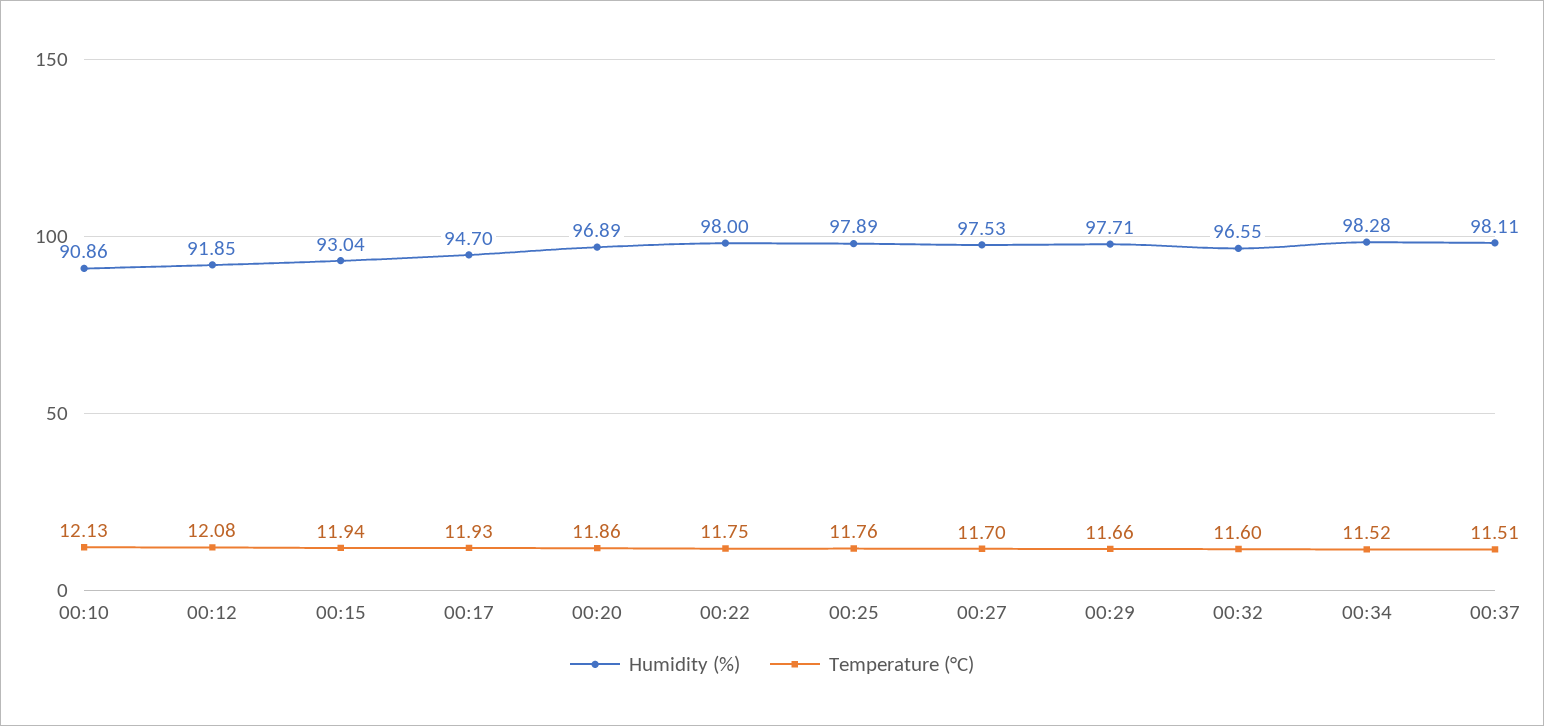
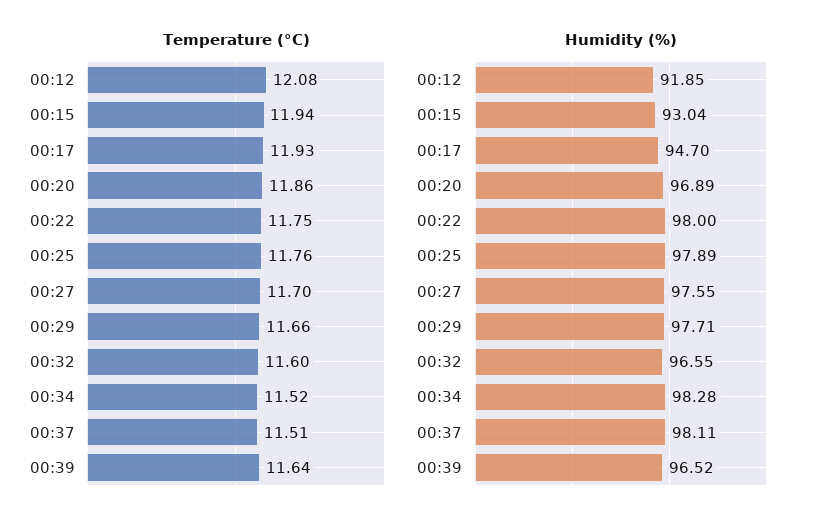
Humidity (%), 00:10: 90.86 -> none
Temperature (°C), 00:10: 12.13 -> none
Humidity (%), 00:27: 97.53 -> 97.55
Temperature (°C), 00:39: none -> 11.64
Humidity (%), 00:39: none -> 96.52

